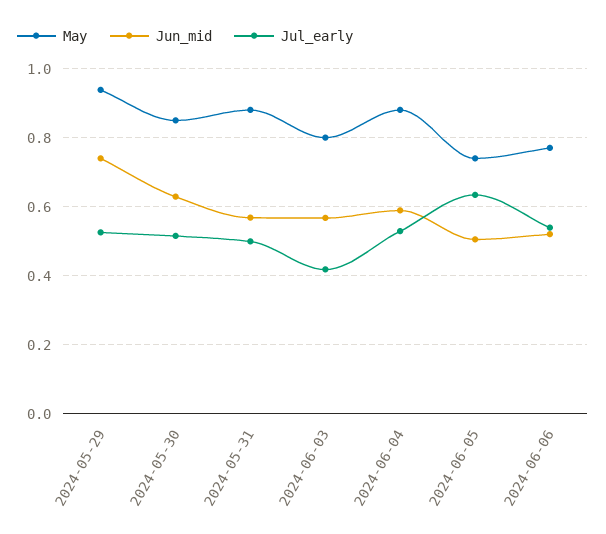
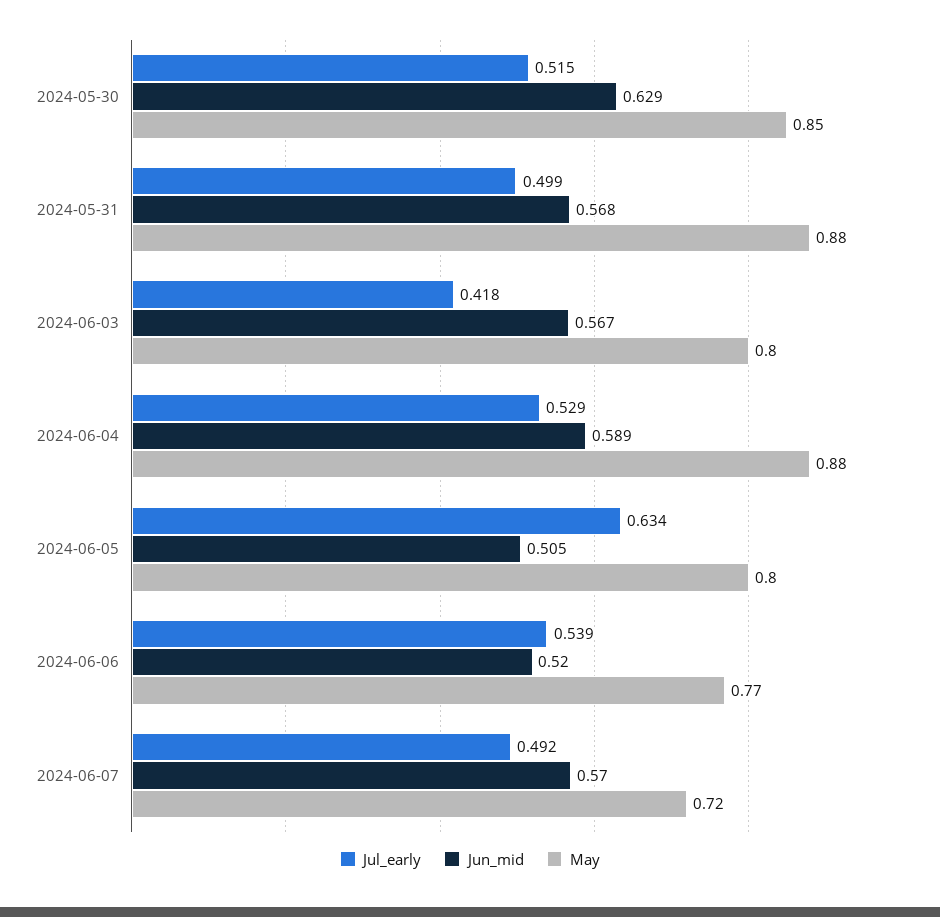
May, 2024-05-29: 0.94 -> none
Jun_mid, 2024-05-29: 0.74 -> none
Jul_early, 2024-05-29: 0.52 -> none
May, 2024-06-05: 0.74 -> 0.8
Jul_early, 2024-06-07: none -> 0.492
Jun_mid, 2024-06-07: none -> 0.57
May, 2024-06-07: none -> 0.72

